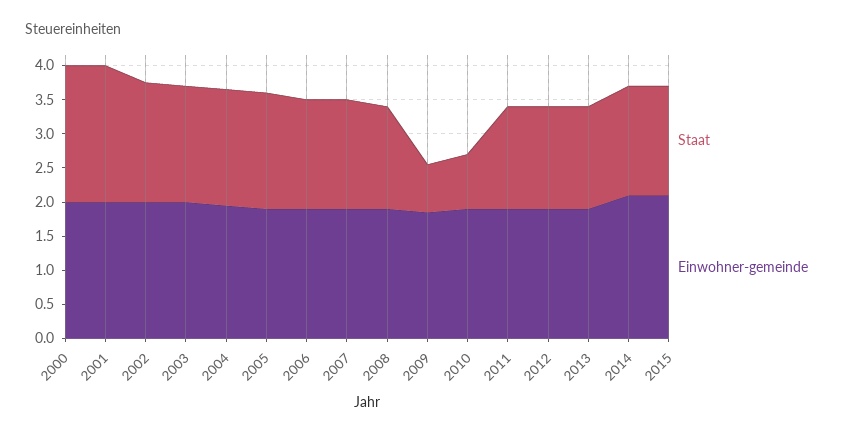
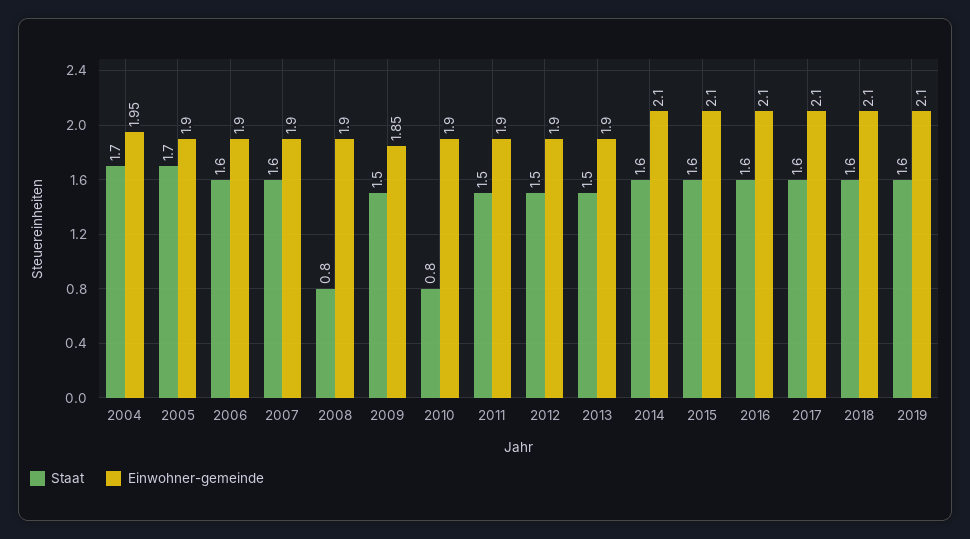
Staat, 2000: 2 -> none
Einwohner-gemeinde, 2000: 2 -> none
Staat, 2001: 2 -> none
Einwohner-gemeinde, 2001: 2 -> none
Staat, 2002: 1.75 -> none
Einwohner-gemeinde, 2002: 2 -> none
Staat, 2003: 1.75 -> none
Einwohner-gemeinde, 2003: 2 -> none
Staat, 2008: 1.5 -> 0.8
Staat, 2009: 0.75 -> 1.5
Staat, 2016: none -> 1.6
Einwohner-gemeinde, 2016: none -> 2.1
Staat, 2017: none -> 1.6
Einwohner-gemeinde, 2017: none -> 2.1
Staat, 2018: none -> 1.6
Einwohner-gemeinde, 2018: none -> 2.1
Staat, 2019: none -> 1.6
Einwohner-gemeinde, 2019: none -> 2.1

